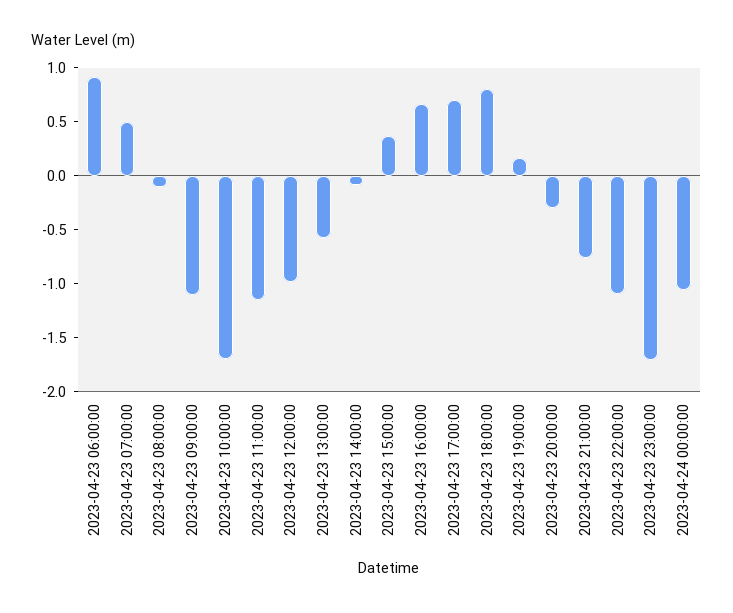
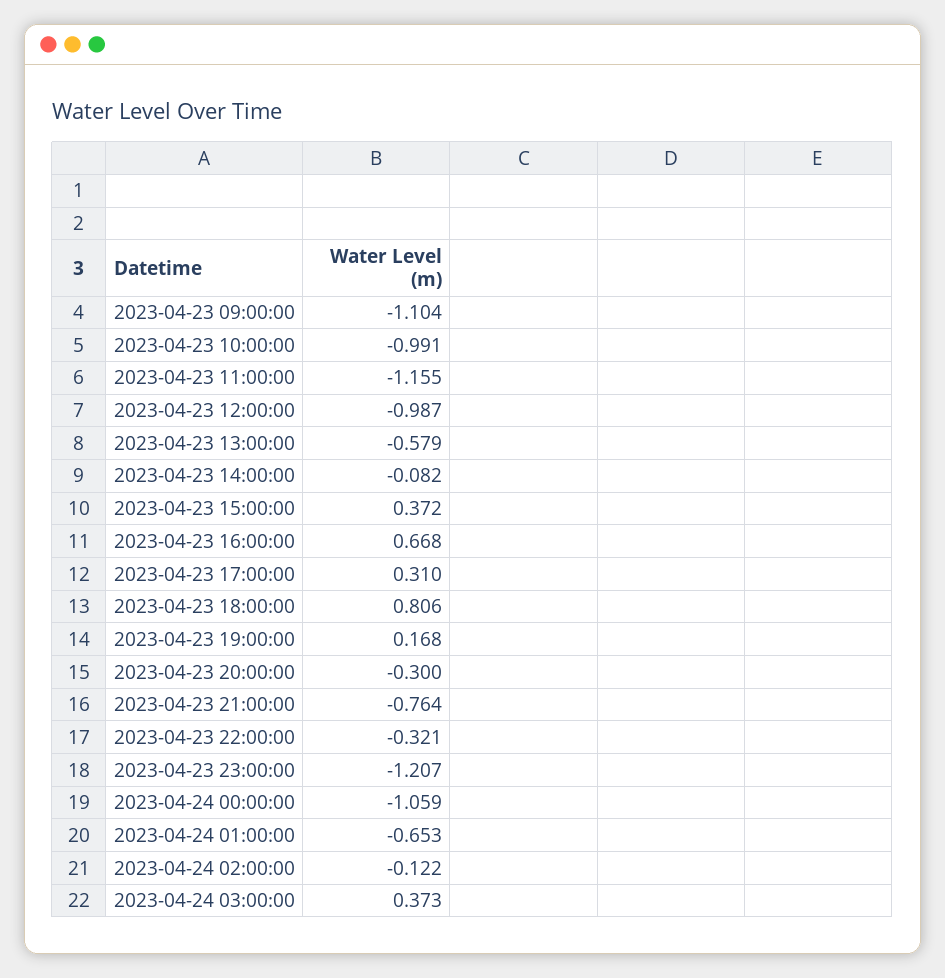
2023-04-23 06:00:00: 0.9 -> none
2023-04-23 07:00:00: 0.5 -> none
2023-04-23 08:00:00: -0.1 -> none
2023-04-23 10:00:00: -1.7 -> -0.991
2023-04-23 17:00:00: 0.7 -> 0.31
2023-04-23 22:00:00: -1.1 -> -0.321
2023-04-23 23:00:00: -1.7 -> -1.207
2023-04-24 01:00:00: none -> -0.653
2023-04-24 02:00:00: none -> -0.122
2023-04-24 03:00:00: none -> 0.373

